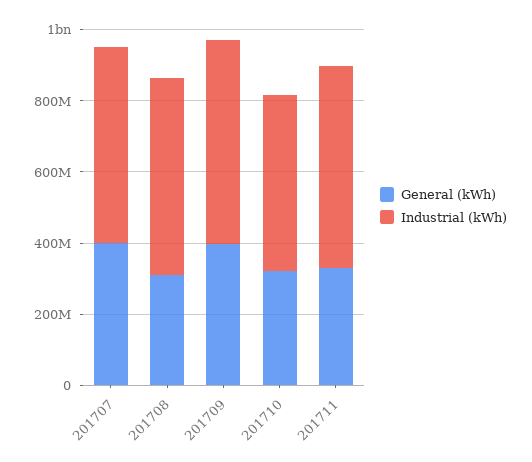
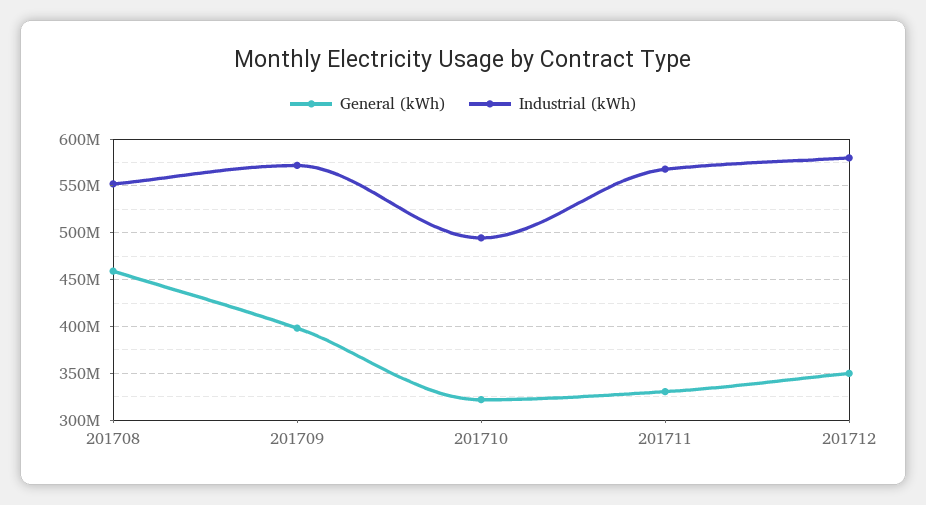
General (kWh), 201707: 400000000 -> none
Industrial (kWh), 201707: 550000000 -> none
General (kWh), 201708: 300000000 -> 460000000
General (kWh), 201712: none -> 350000000
Industrial (kWh), 201712: none -> 580000000

